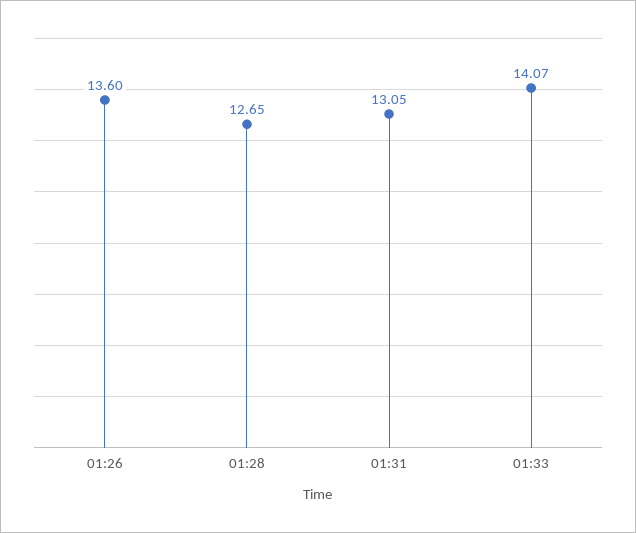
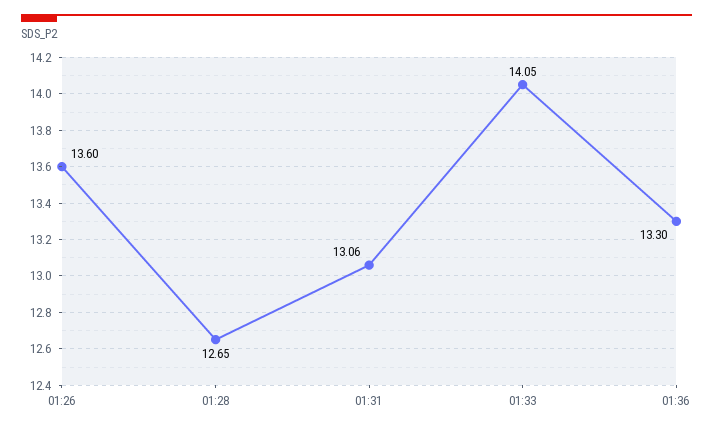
01:31: 13.05 -> 13.06
01:33: 14.07 -> 14.05
01:36: none -> 13.3

